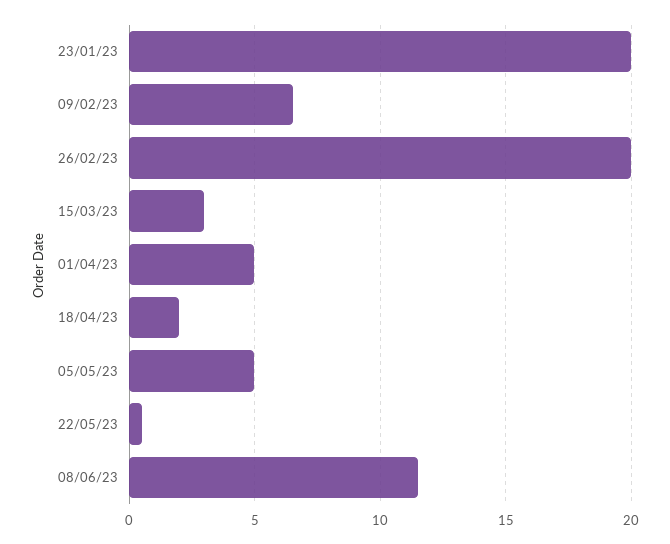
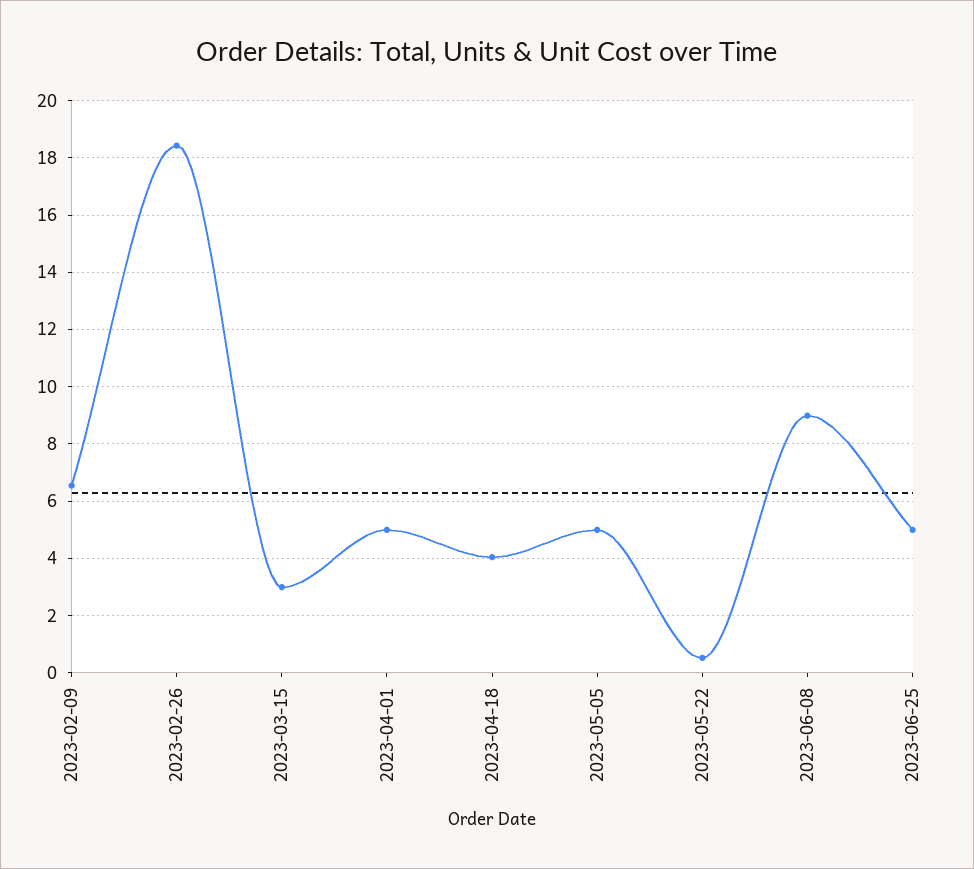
23/01/23: 20 -> none
26/02/23: 20 -> 18.5
18/04/23: 2 -> 4
08/06/23: 11.5 -> 9
2023-06-25: none -> 5

